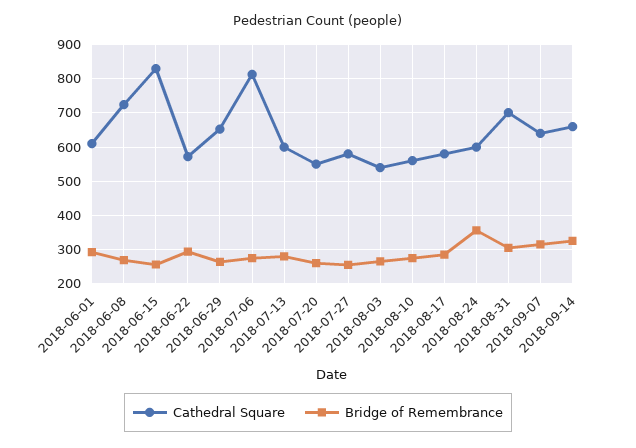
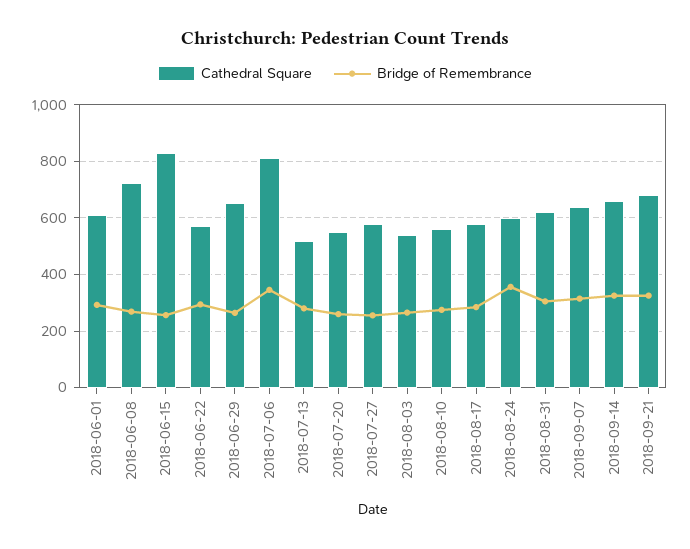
Bridge of Remembrance, 2018-07-06: 280 -> 350
Cathedral Square, 2018-07-13: 600 -> 525
Cathedral Square, 2018-08-31: 700 -> 625
Cathedral Square, 2018-09-21: none -> 675
Bridge of Remembrance, 2018-09-21: none -> 325

